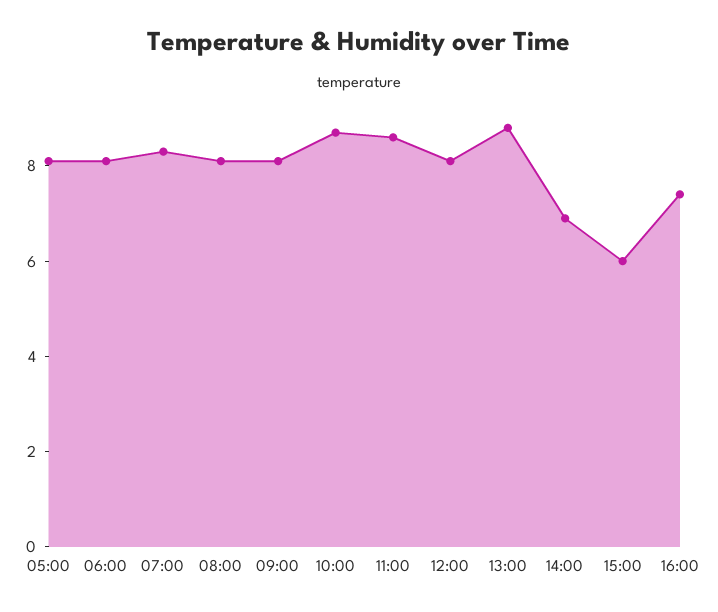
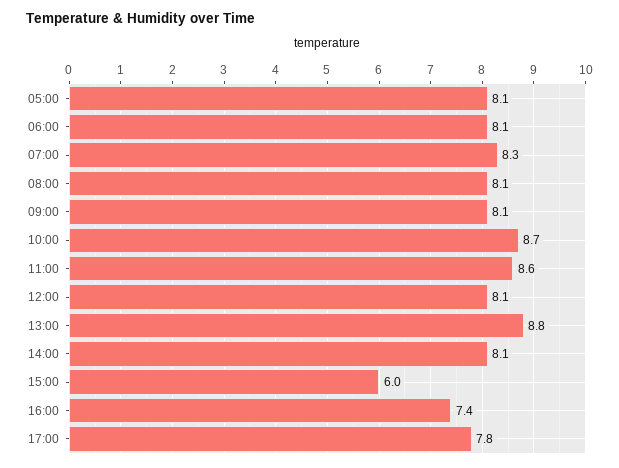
14:00: 7 -> 8.1
17:00: none -> 7.8

